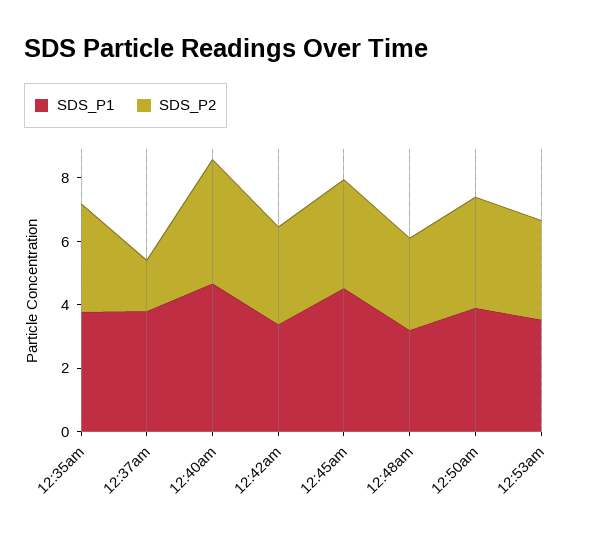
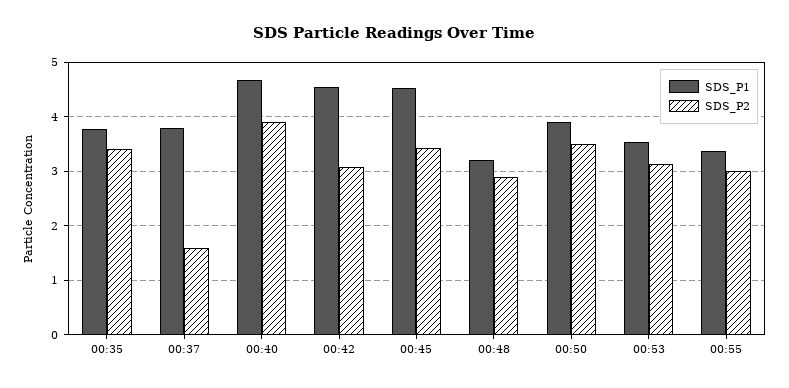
SDS_P1, 12:42am: 3.5 -> 4.6
SDS_P1, 00:55: none -> 3.4
SDS_P2, 00:55: none -> 3

